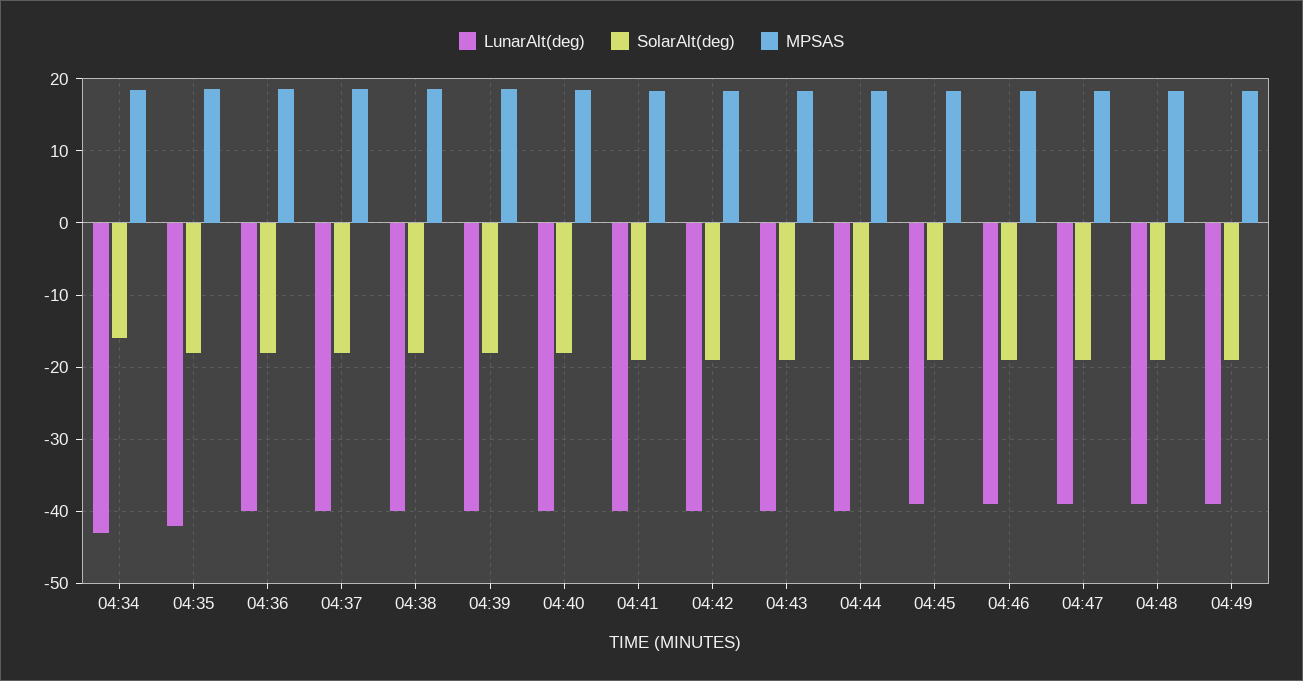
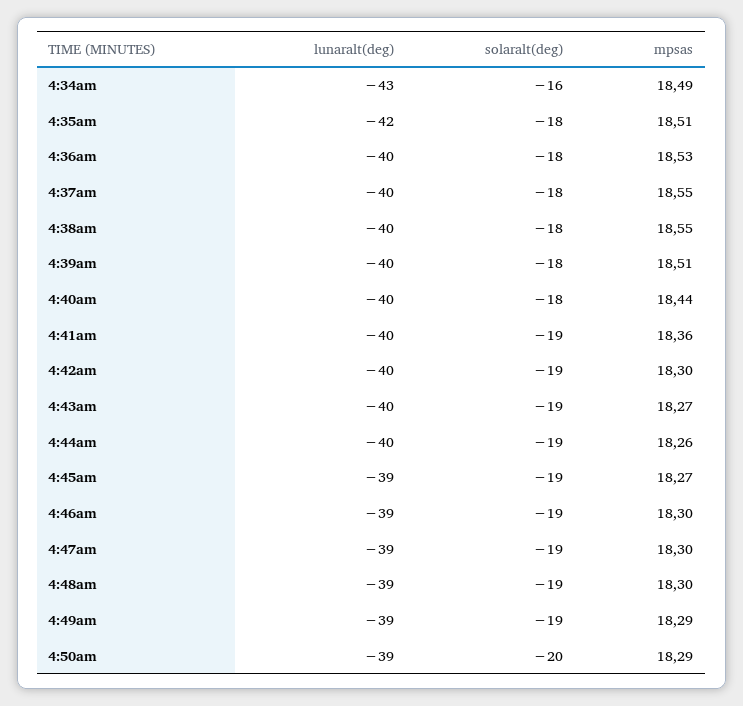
LunarAlt(deg), 4:50am: none -> -39
SolarAlt(deg), 4:50am: none -> -20
MPSAS, 4:50am: none -> 18.29

